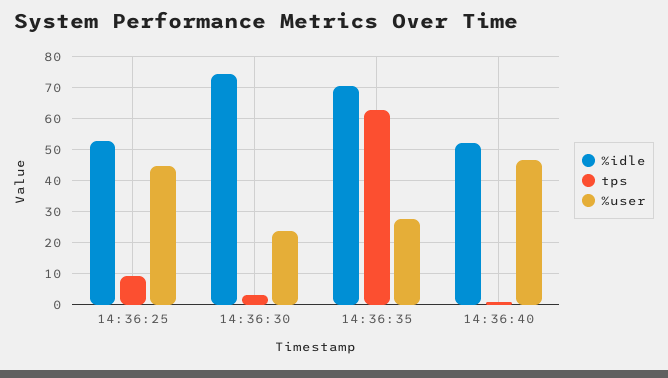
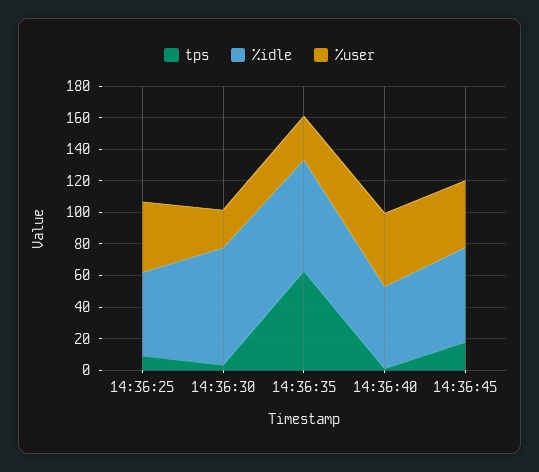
tps, 14:36:45: none -> 20
%idle, 14:36:45: none -> 60
%user, 14:36:45: none -> 40

